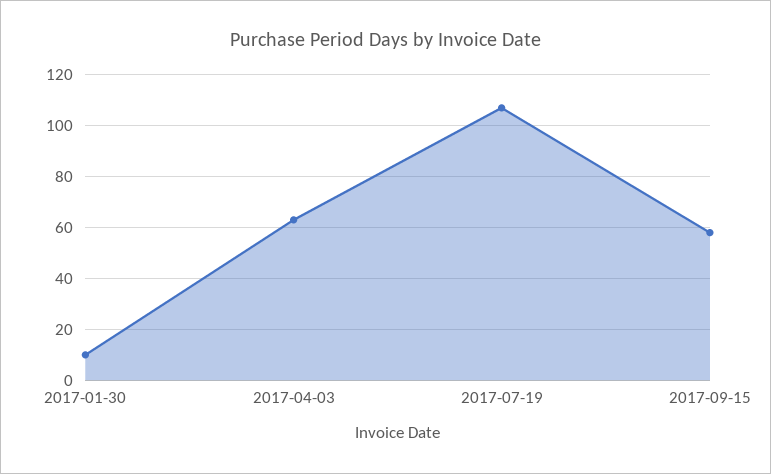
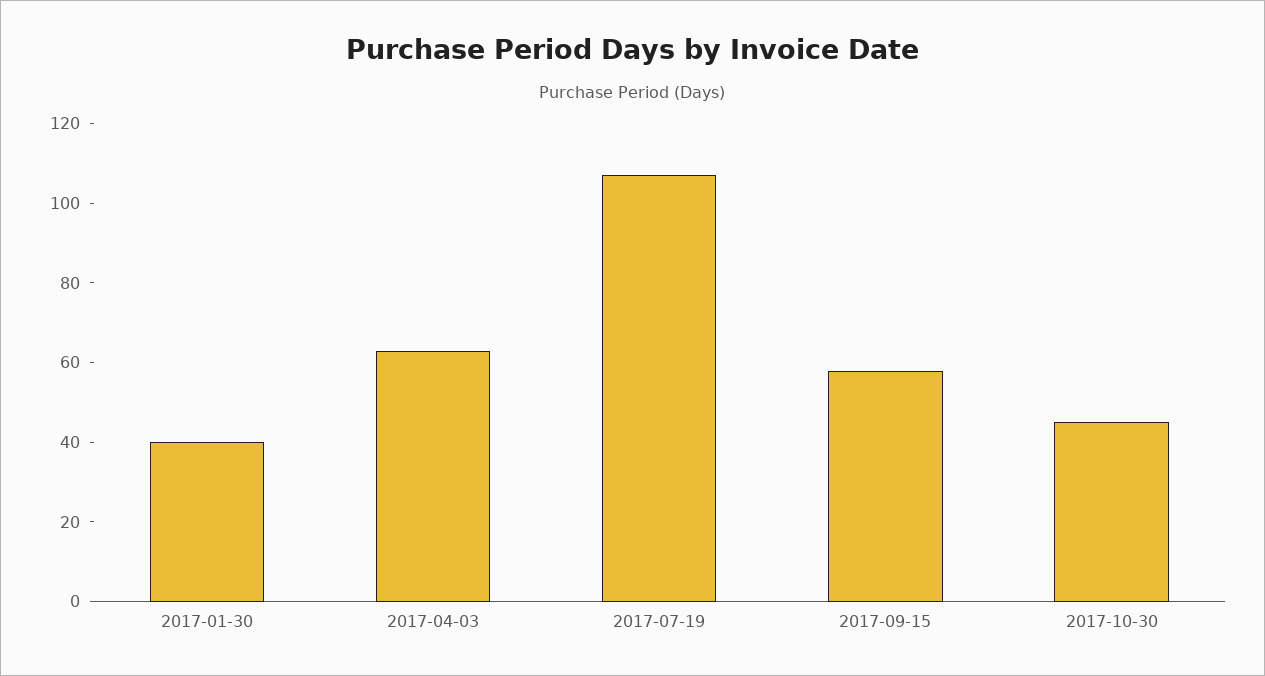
2017-01-30: 10 -> 40
2017-10-30: none -> 45

